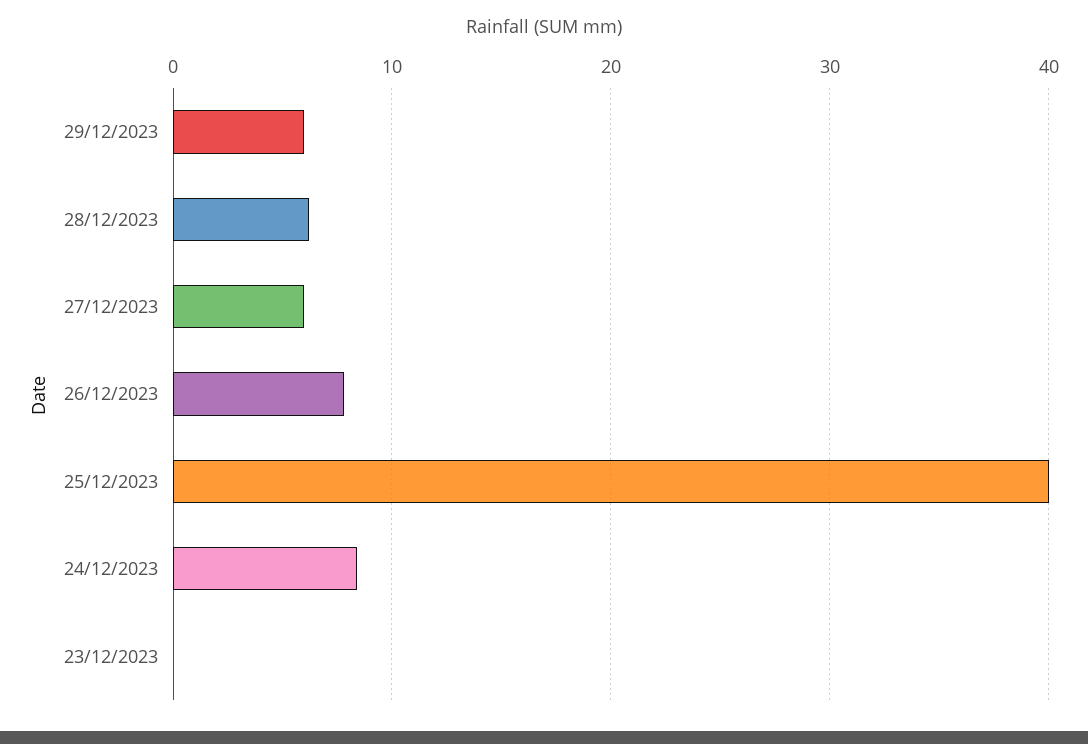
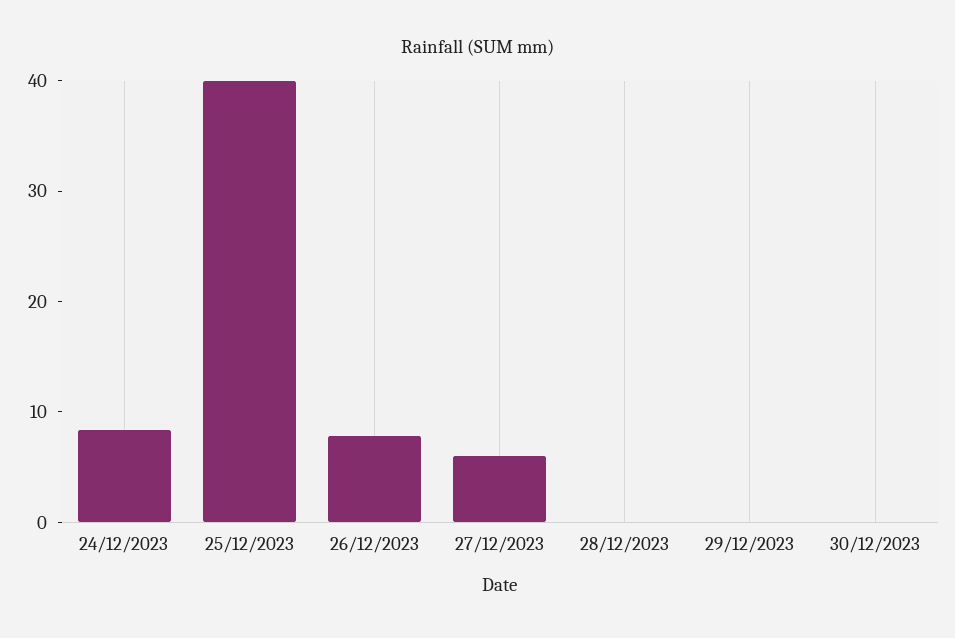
29/12/2023: 6 -> 0
28/12/2023: 6 -> 0
23/12/2023: 0 -> none
30/12/2023: none -> 0

